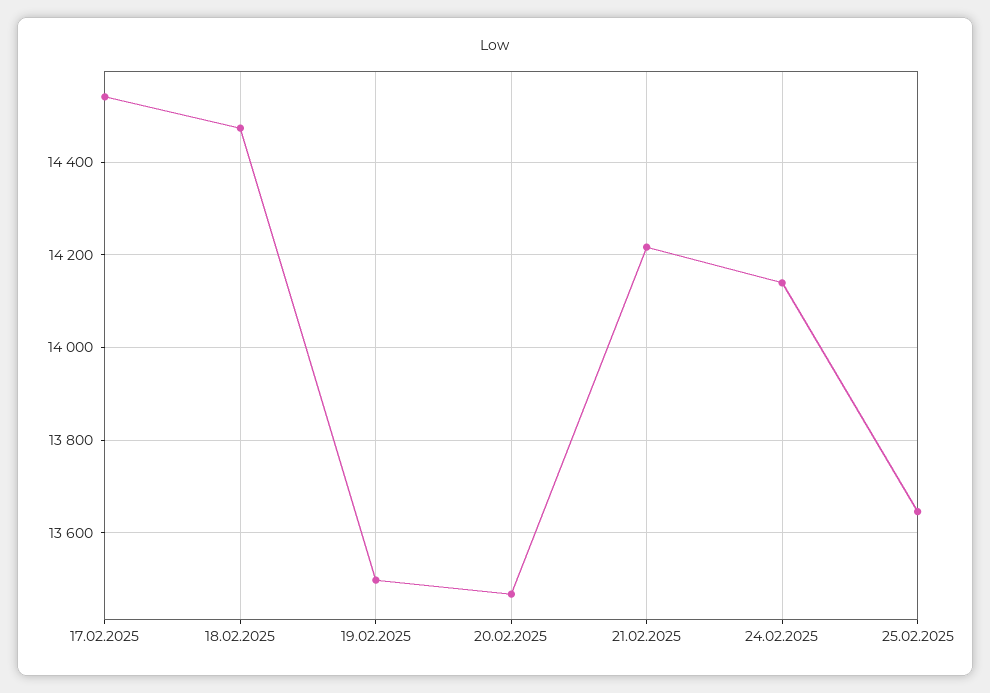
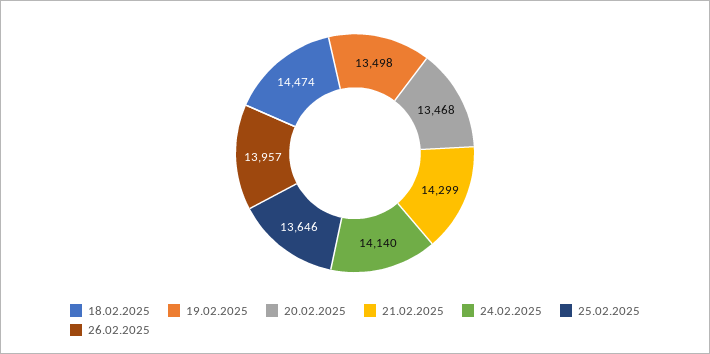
17.02.2025: 14540 -> none
21.02.2025: 14220 -> 14299
26.02.2025: none -> 13957

